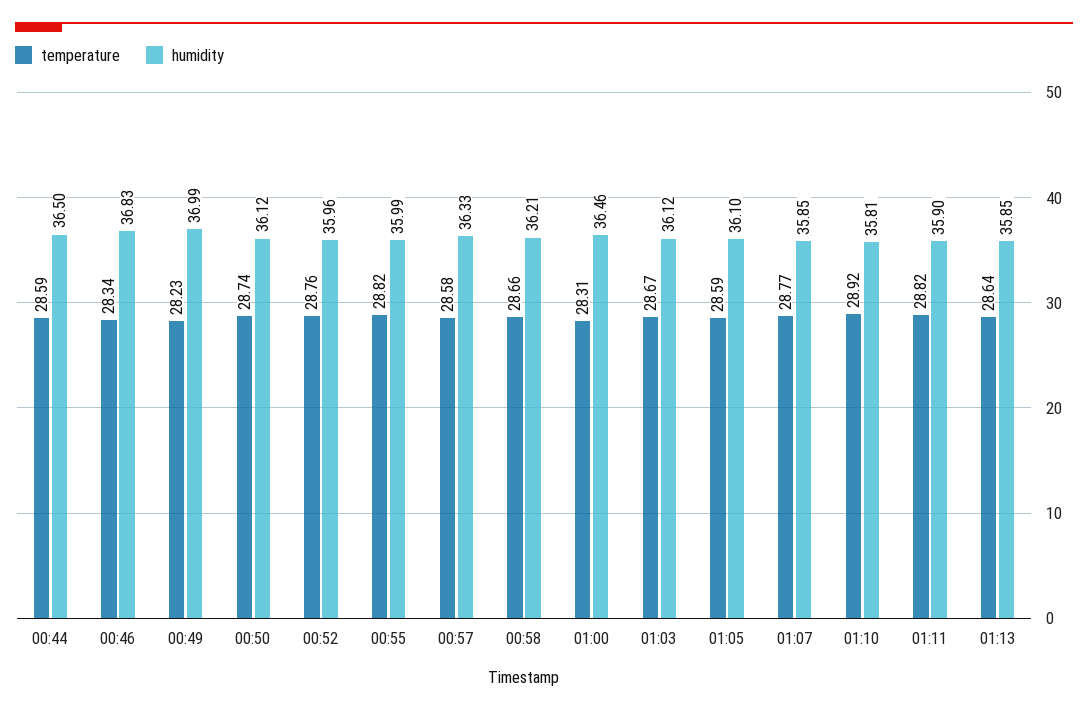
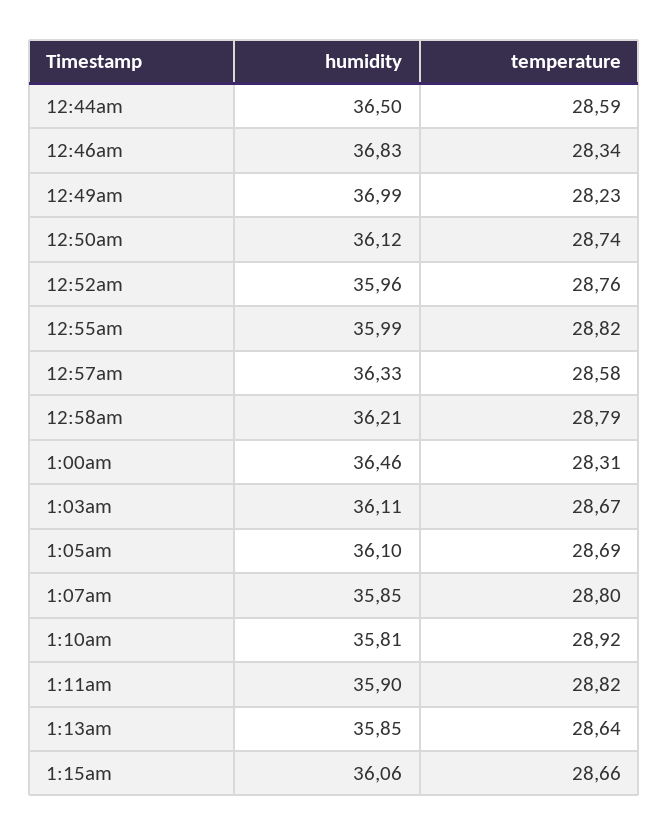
temperature, 00:58: 28.66 -> 28.79
humidity, 01:03: 36.12 -> 36.11
temperature, 01:05: 28.59 -> 28.69
temperature, 01:07: 28.77 -> 28.8
humidity, 1:15am: none -> 36.06
temperature, 1:15am: none -> 28.66

